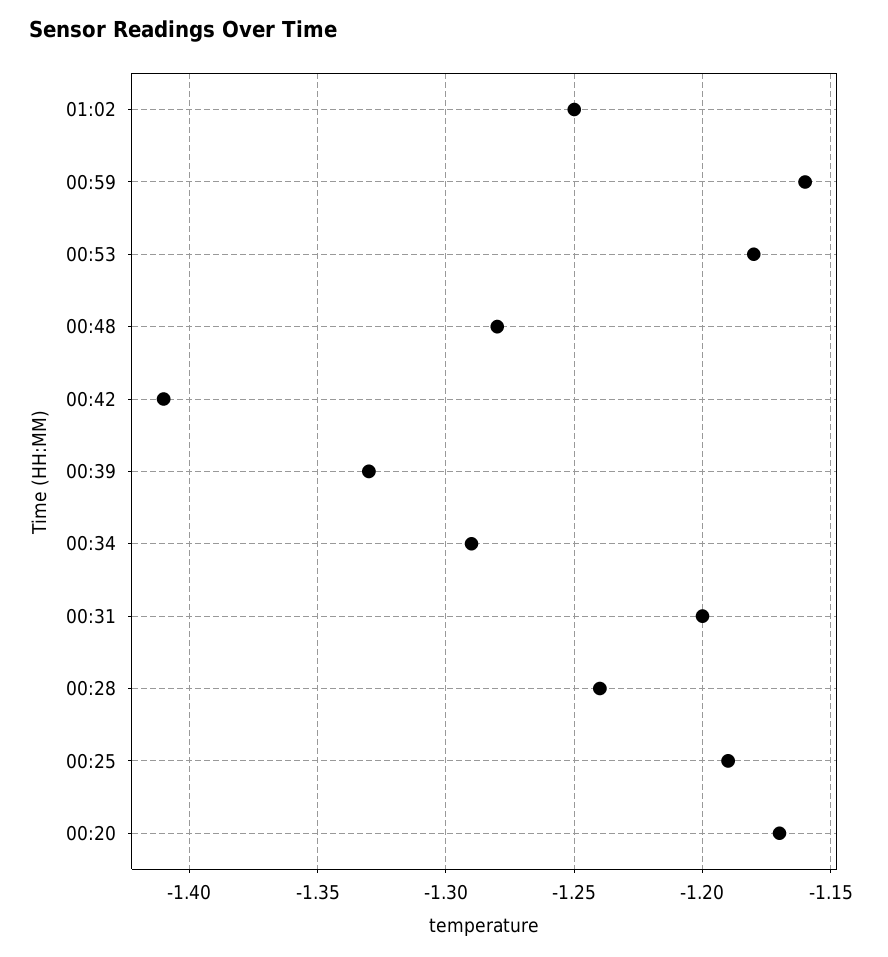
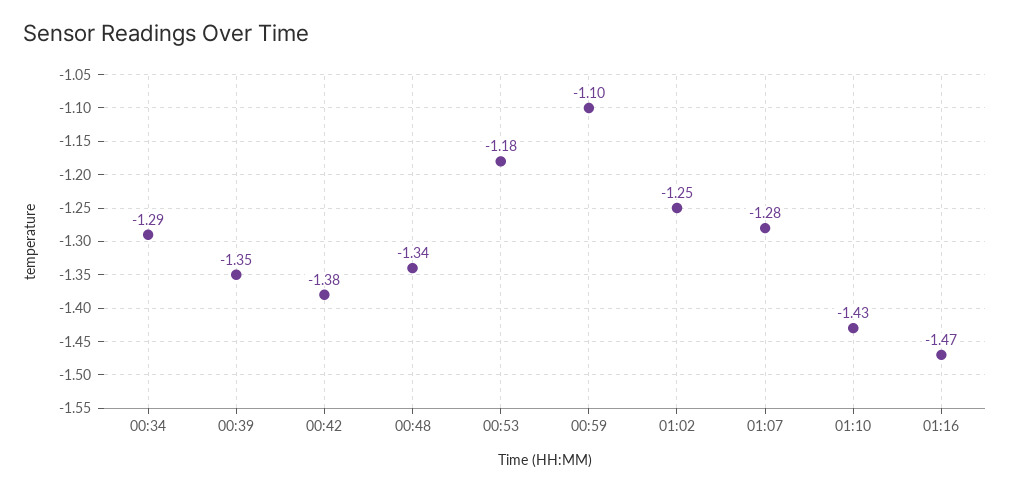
00:59: -1.16 -> -1.1
00:48: -1.28 -> -1.34
00:42: -1.41 -> -1.38
00:39: -1.33 -> -1.35
00:31: -1.2 -> none
00:28: -1.24 -> none
00:25: -1.19 -> none
00:20: -1.17 -> none
01:07: none -> -1.28
01:10: none -> -1.43
01:16: none -> -1.47

